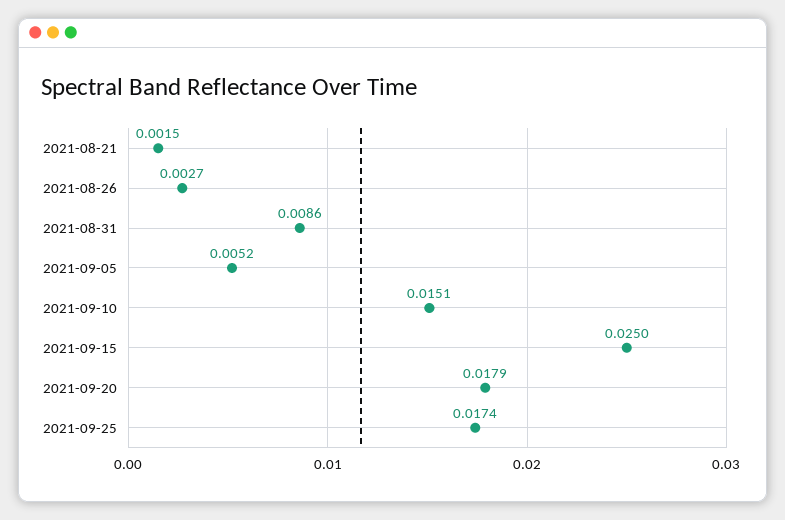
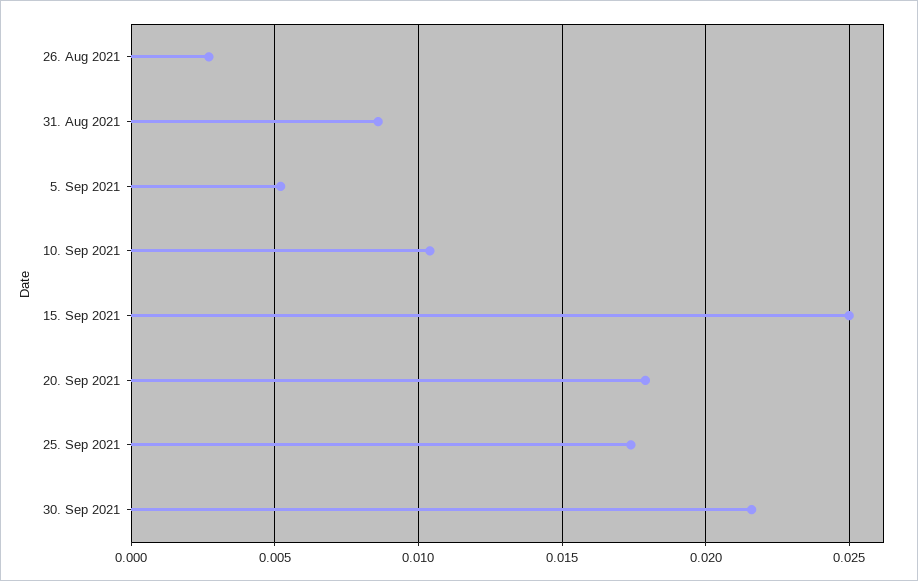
2021-08-21: 0.0015 -> none
2021-09-10: 0.0151 -> 0.0105
30. Sep 2021: none -> 0.0215

